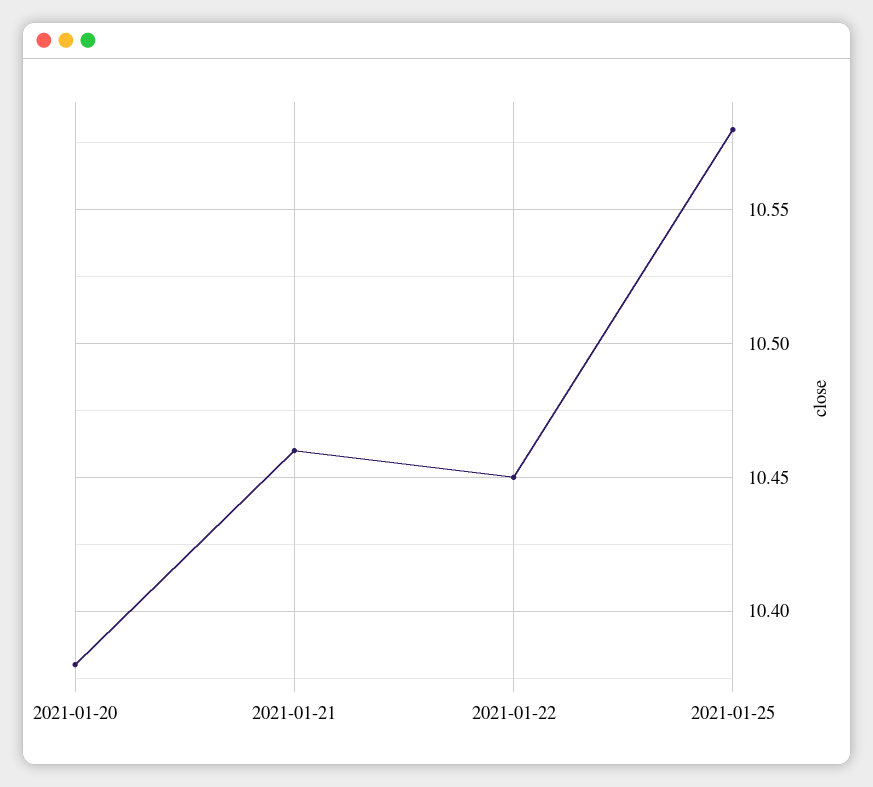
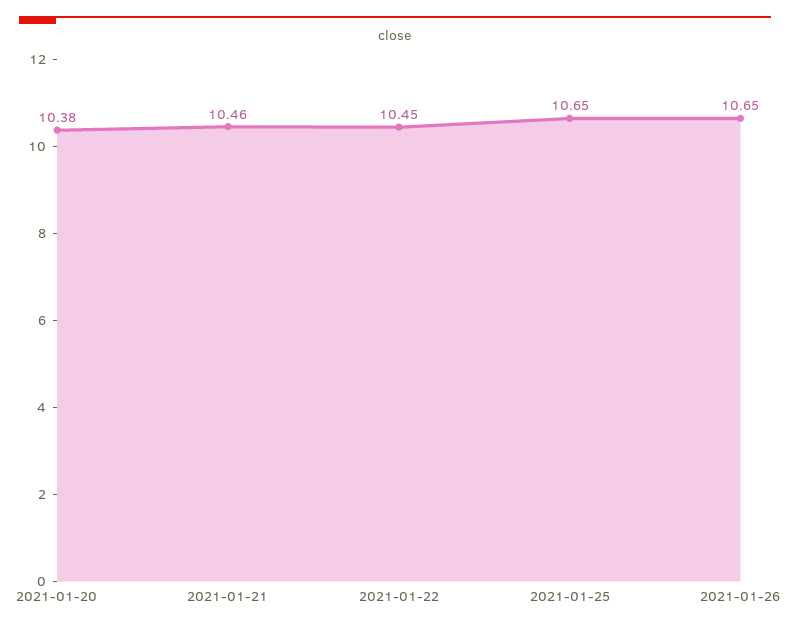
2021-01-25: 10.58 -> 10.65
2021-01-26: none -> 10.65

